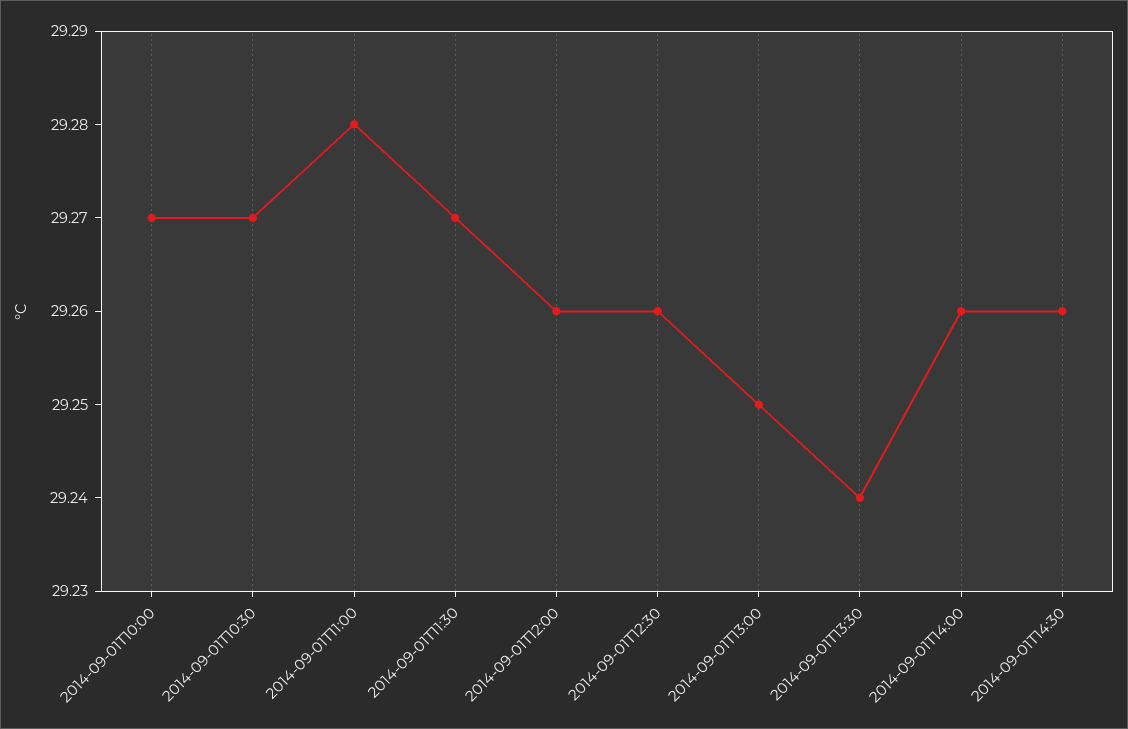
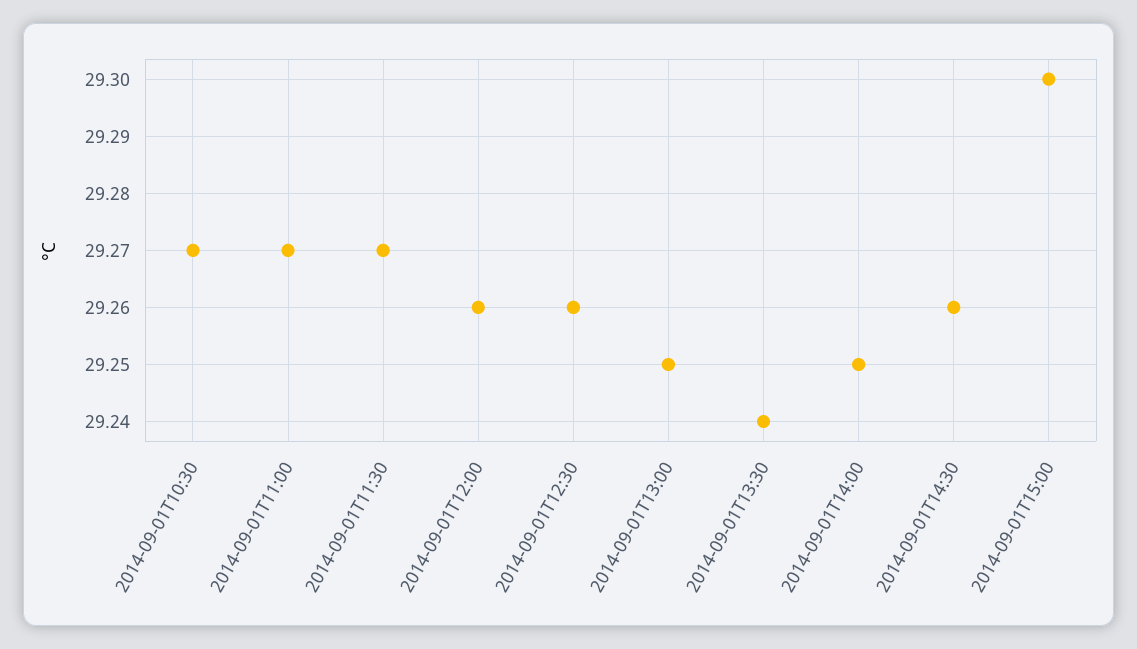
2014-09-01T10:00: 29.27 -> none
2014-09-01T11:00: 29.28 -> 29.27
2014-09-01T14:00: 29.26 -> 29.25
2014-09-01T15:00: none -> 29.3

